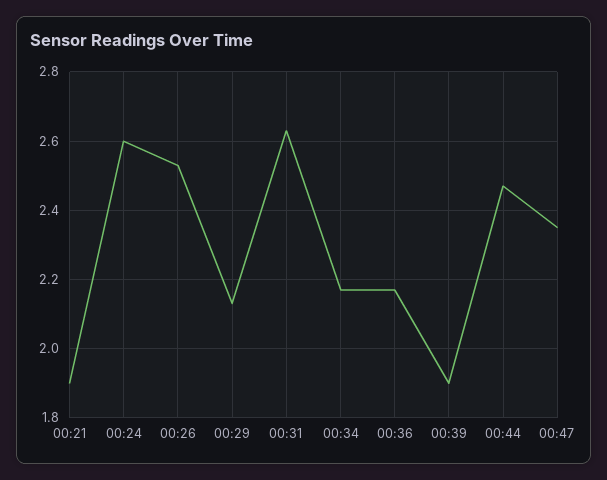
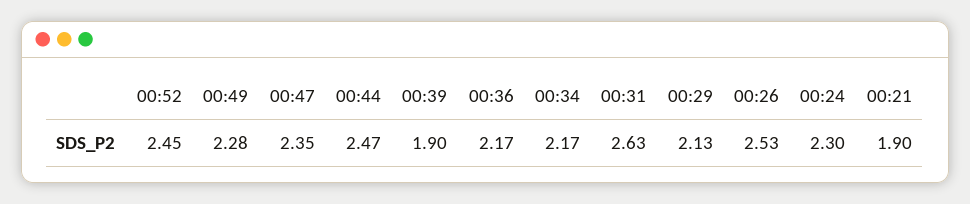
00:24: 2.6 -> 2.3
00:52: none -> 2.45
00:49: none -> 2.28

